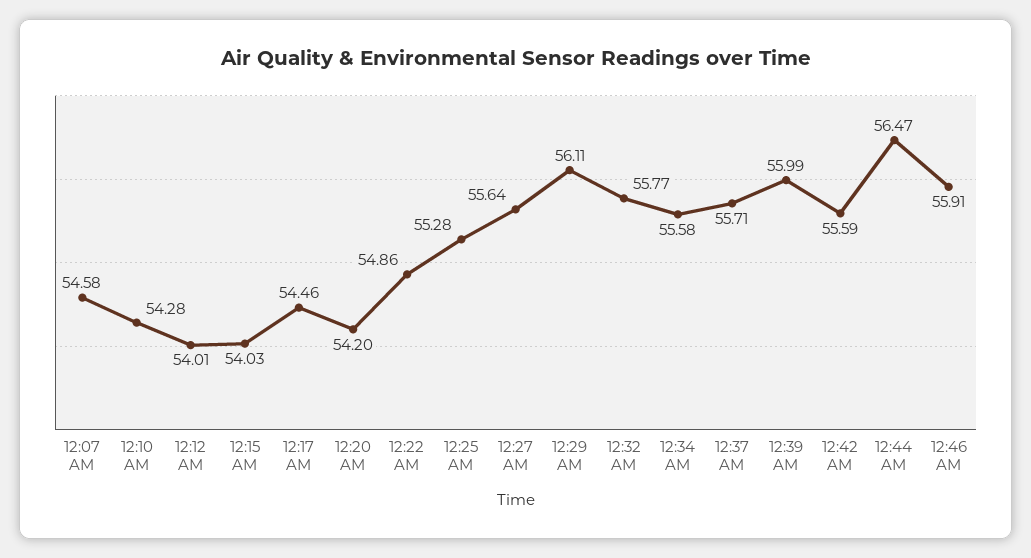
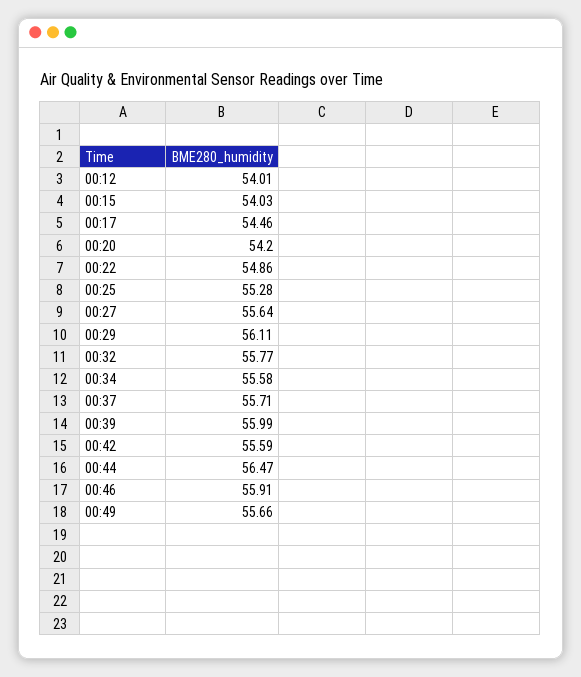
12:07 AM: 54.58 -> none
12:10 AM: 54.28 -> none
00:49: none -> 55.66

